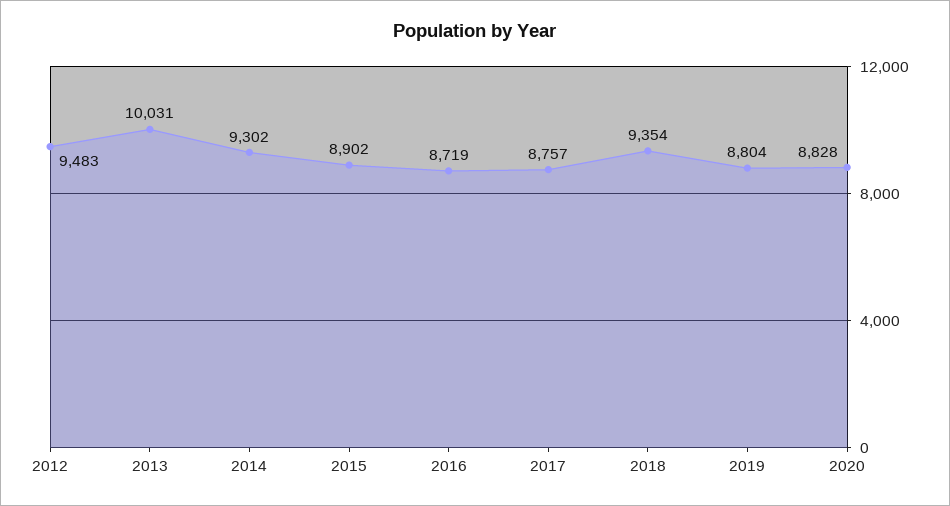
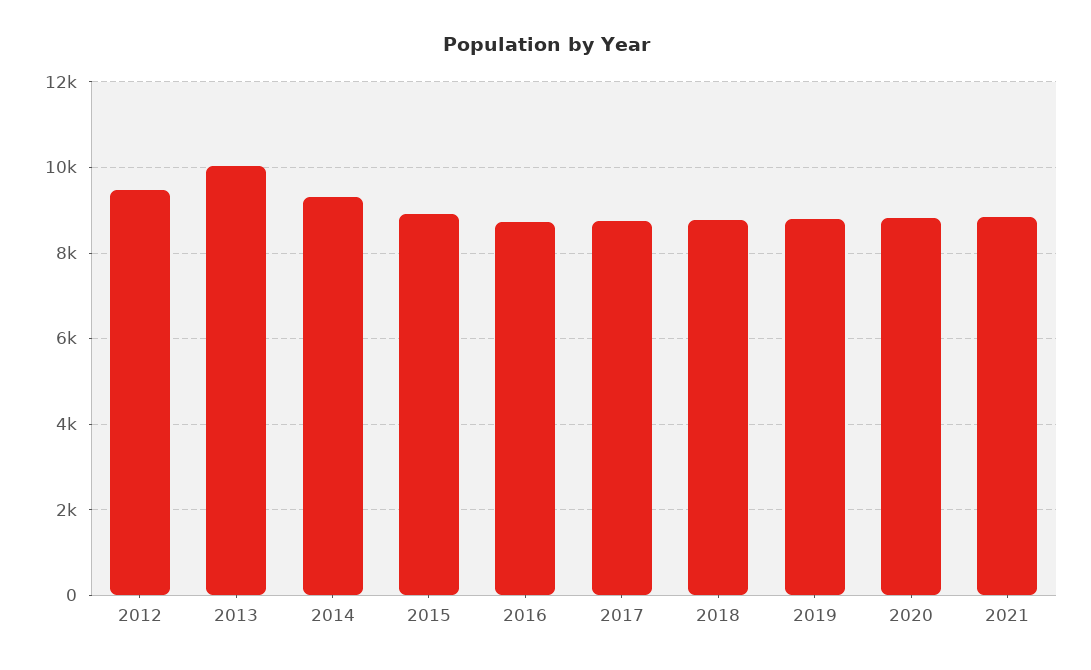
2018: 9354 -> 8800
2021: none -> 8800

